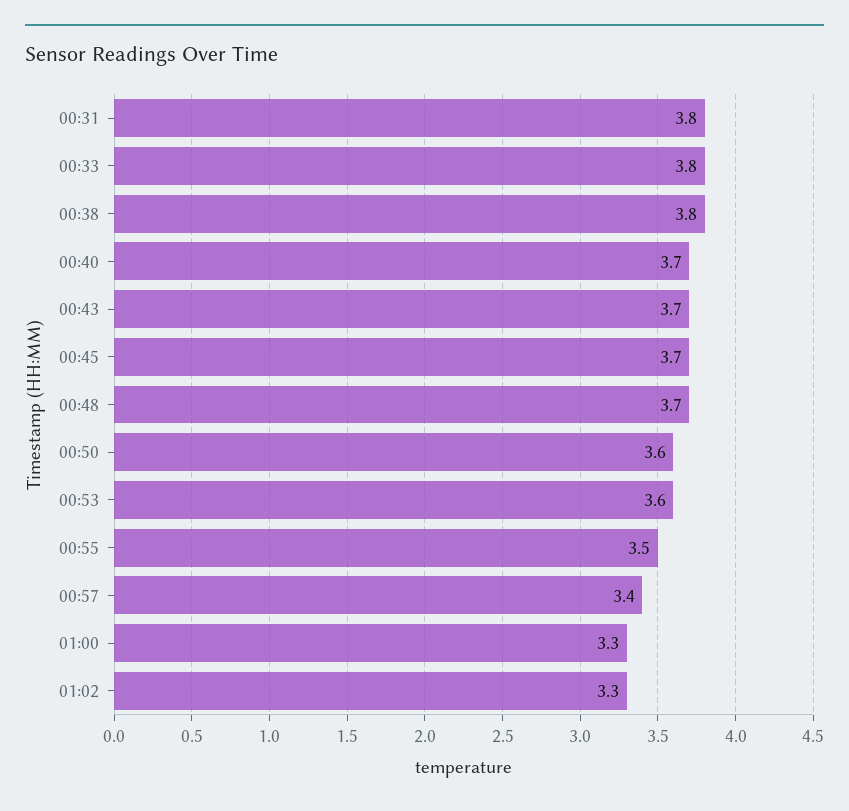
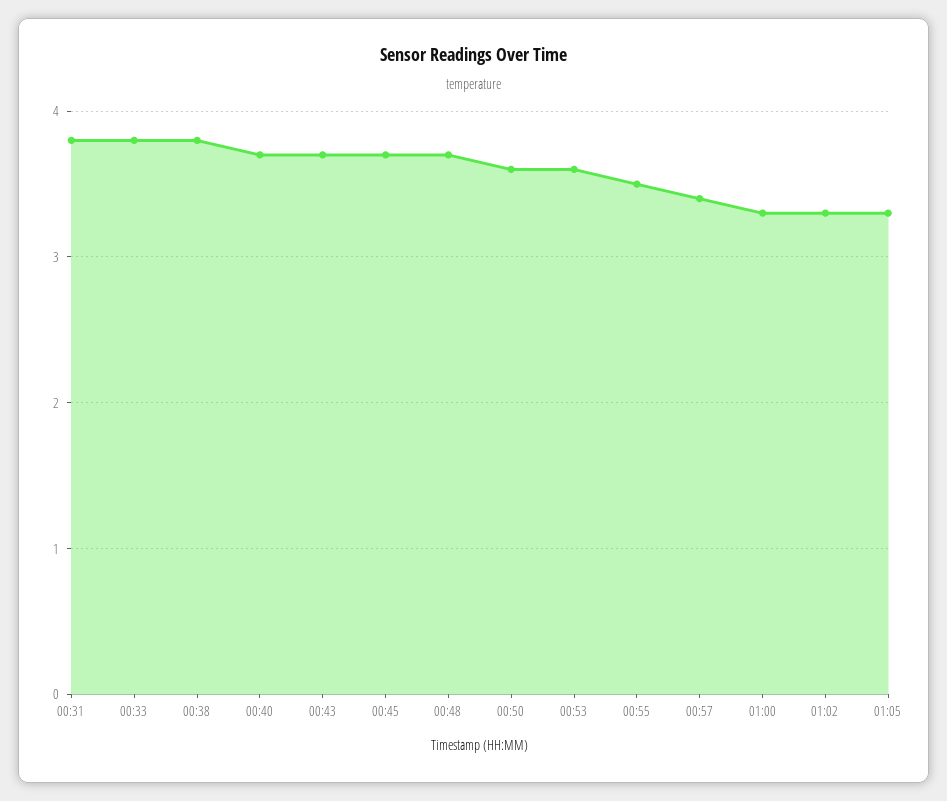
01:05: none -> 3.3

